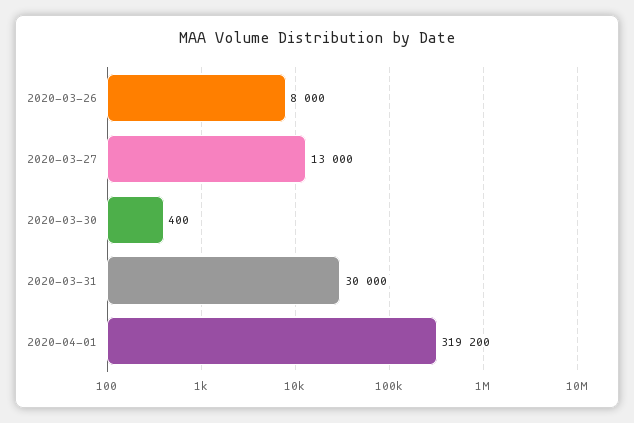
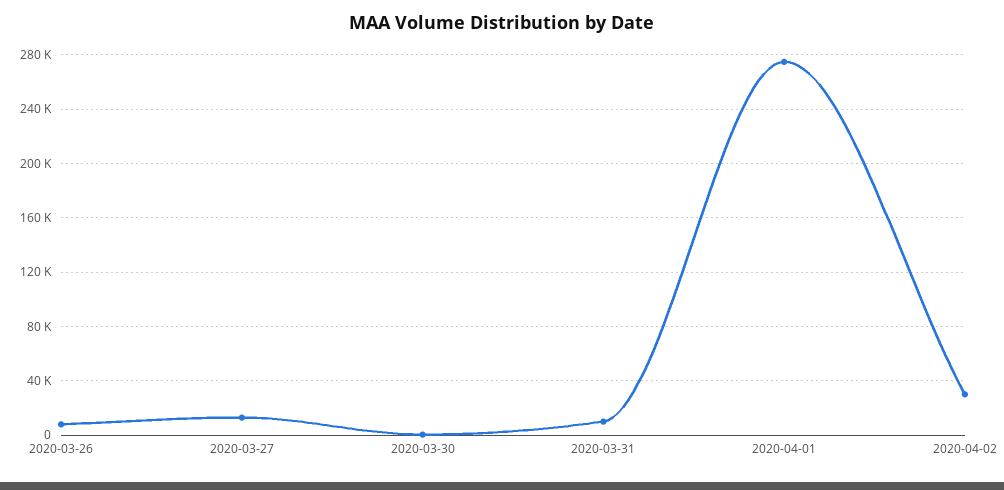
2020-03-31: 30000 -> 10000
2020-04-01: 319200 -> 275000
2020-04-02: none -> 30000

